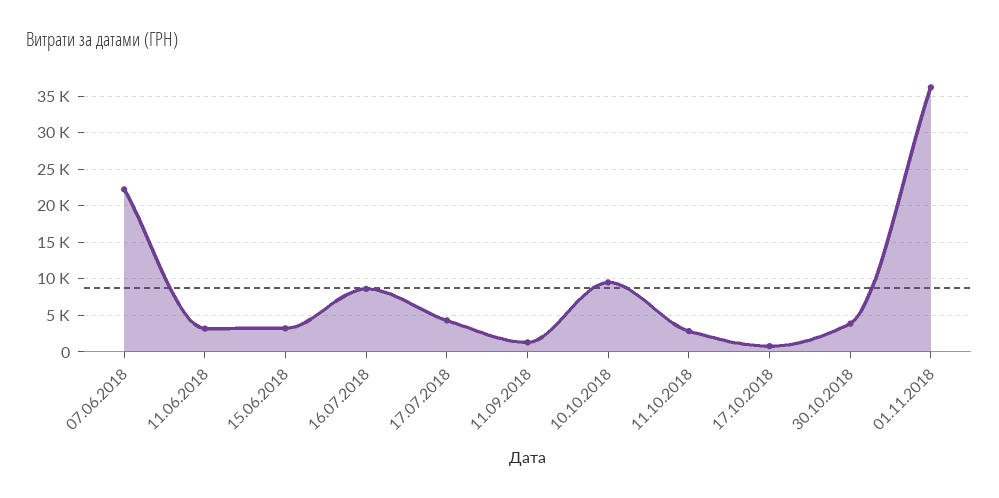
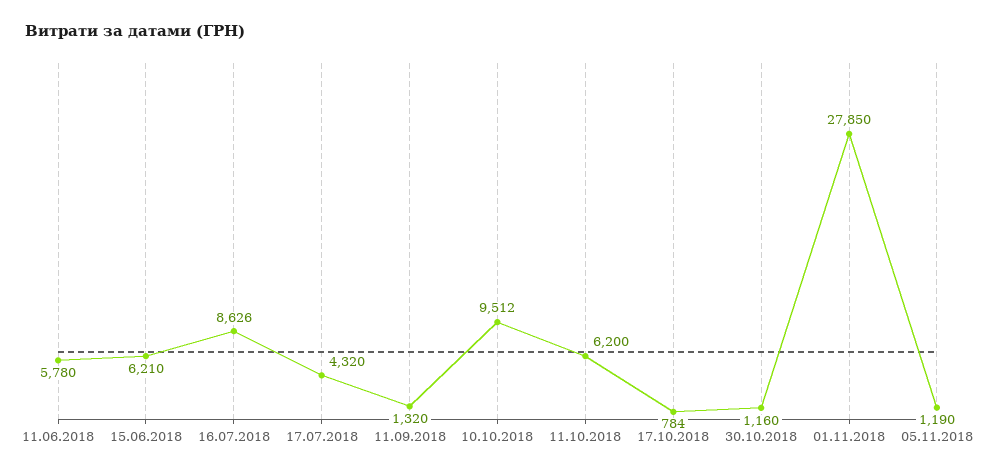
07.06.2018: 22000 -> none
11.06.2018: 3000 -> 5780
15.06.2018: 3000 -> 6210
11.10.2018: 3000 -> 6200
30.10.2018: 4000 -> 1160
01.11.2018: 36000 -> 27850
05.11.2018: none -> 1190

